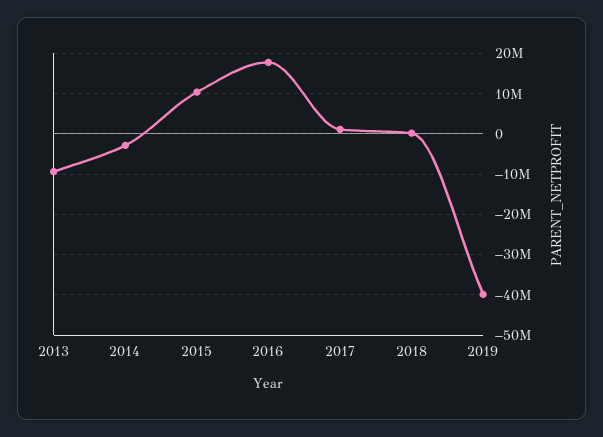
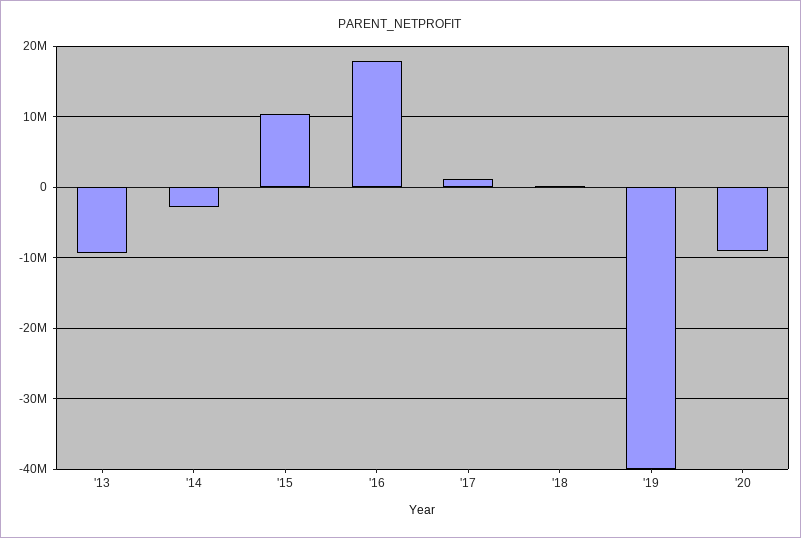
'20: none -> -9000000

